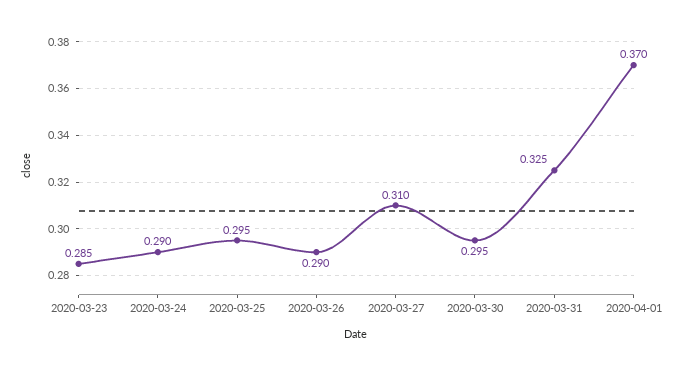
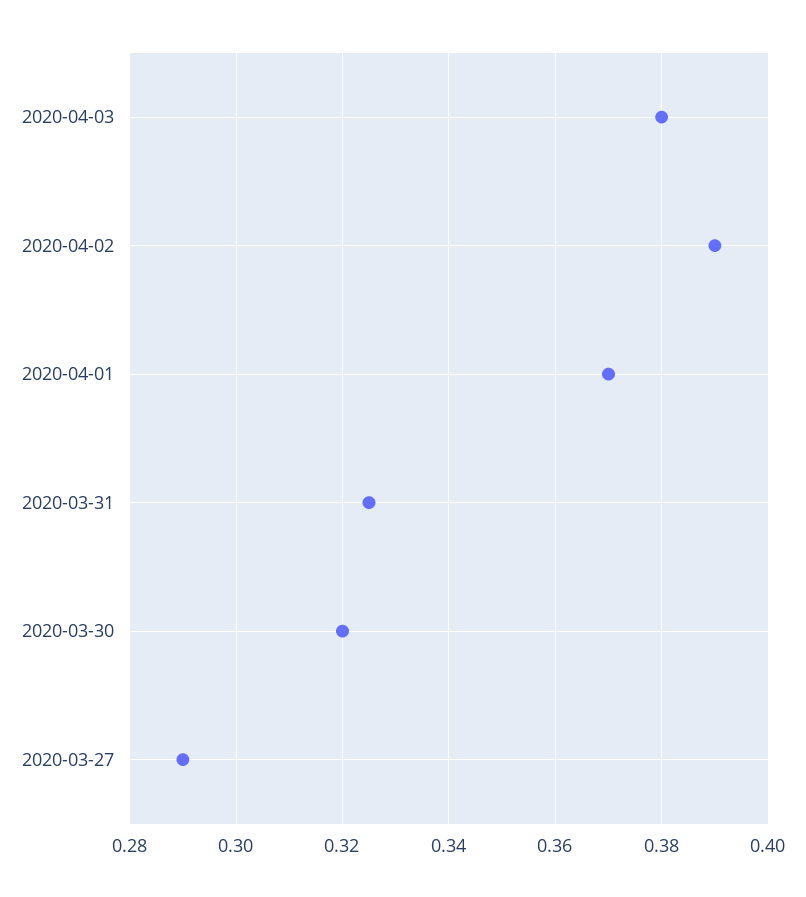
2020-03-23: 0.285 -> none
2020-03-24: 0.29 -> none
2020-03-25: 0.295 -> none
2020-03-26: 0.29 -> none
2020-03-27: 0.31 -> 0.29
2020-03-30: 0.295 -> 0.32
2020-04-03: none -> 0.38
2020-04-02: none -> 0.39

